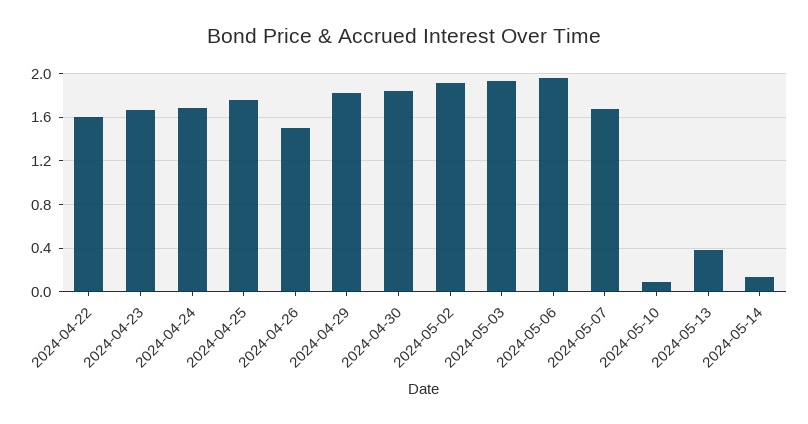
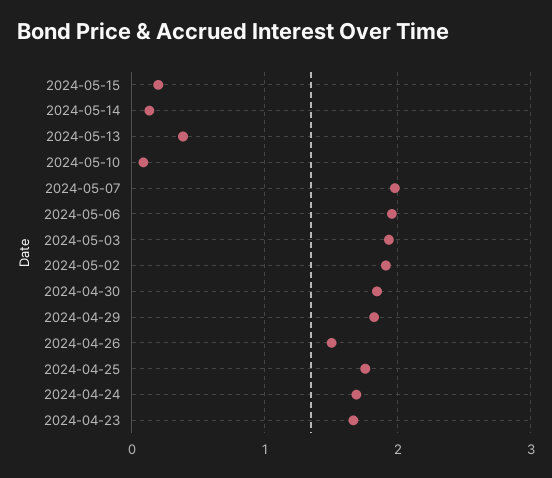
2024-04-22: 1.6 -> none
2024-05-07: 1.7 -> 2
2024-05-15: none -> 0.2

